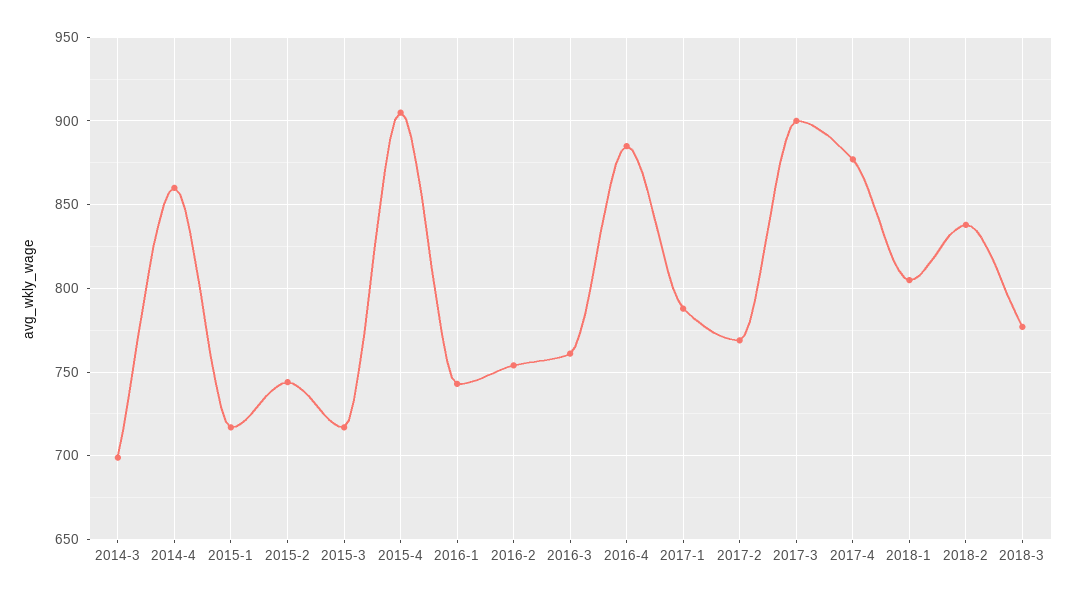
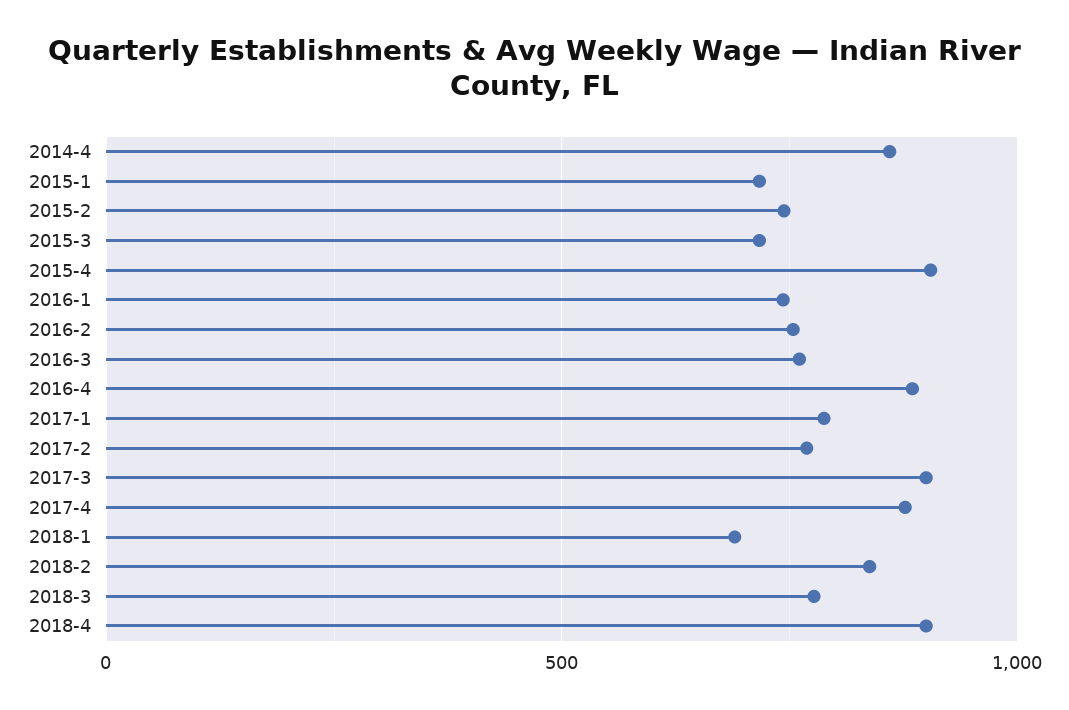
2014-3: 700 -> none
2018-1: 805 -> 700
2018-4: none -> 900

